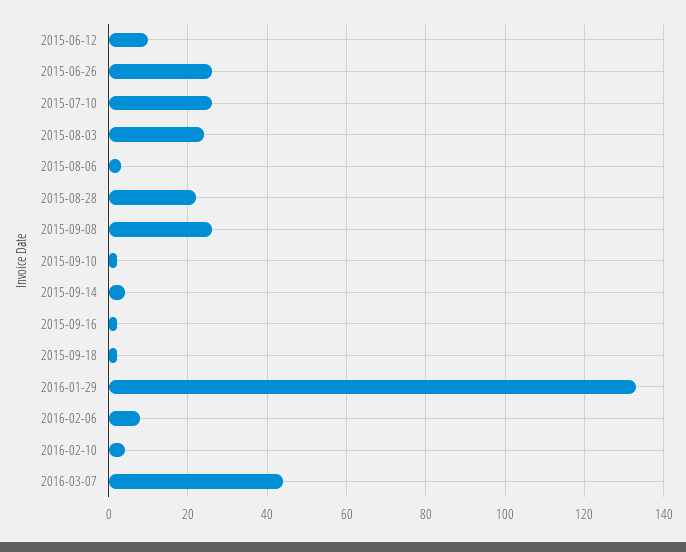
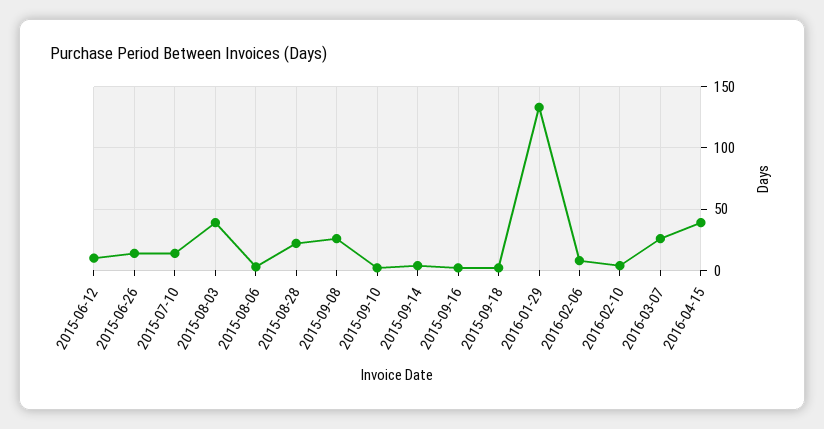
2015-06-26: 25 -> 15
2015-07-10: 25 -> 15
2015-08-03: 25 -> 40
2016-03-07: 45 -> 25
2016-04-15: none -> 40

